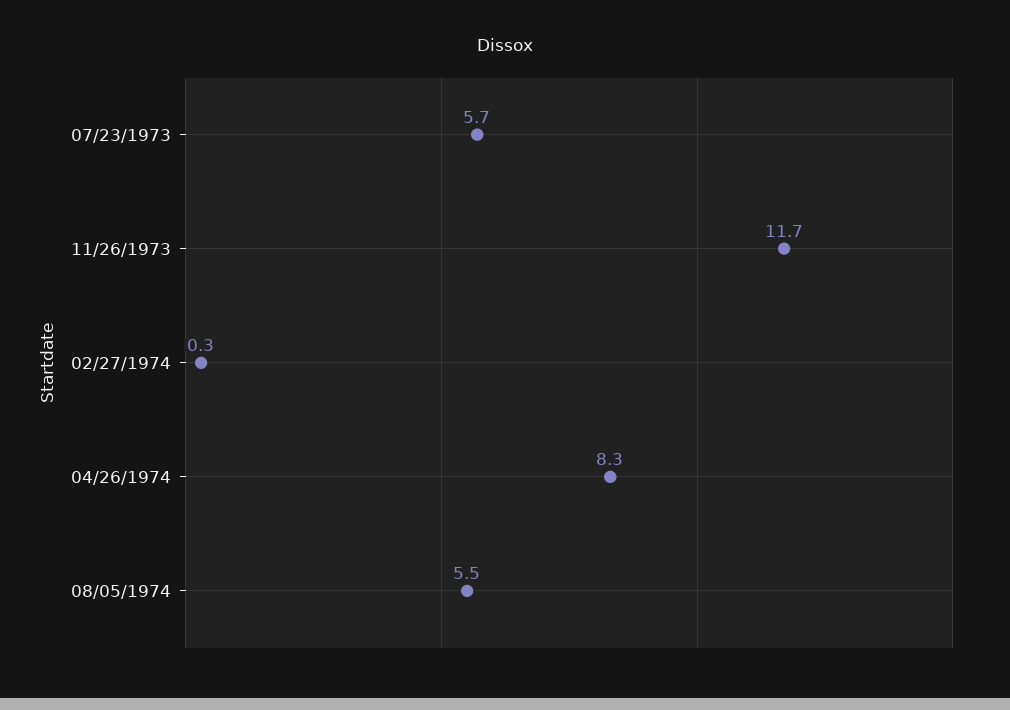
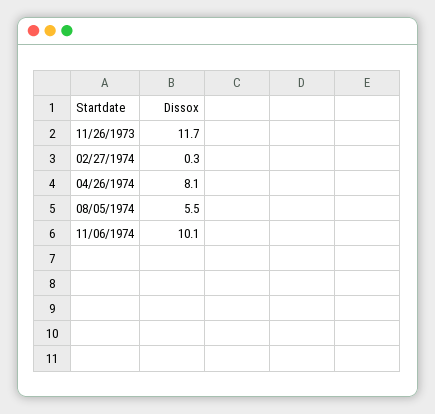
07/23/1973: 5.7 -> none
04/26/1974: 8.3 -> 8.1
11/06/1974: none -> 10.1

